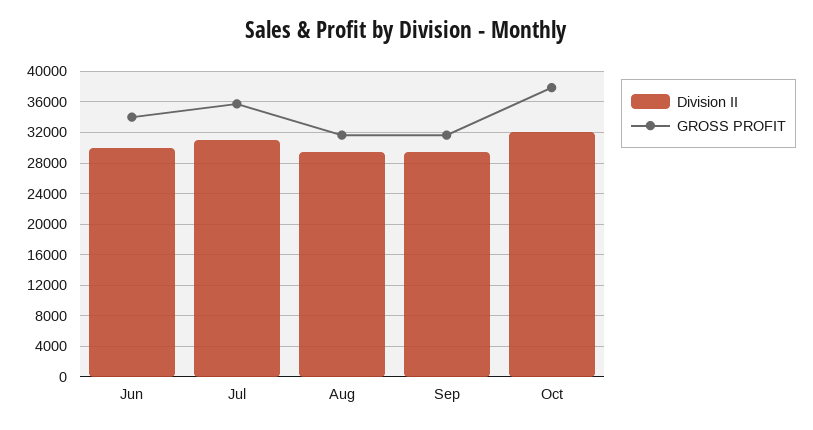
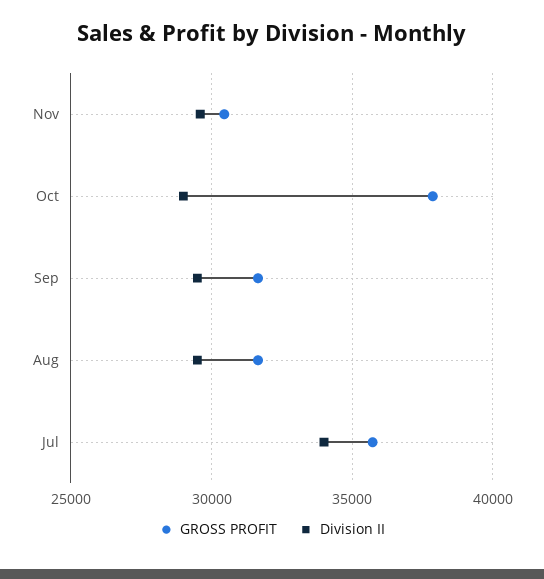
Division II, Jun: 30000 -> none
GROSS PROFIT, Jun: 34000 -> none
Division II, Jul: 31000 -> 34000
Division II, Oct: 32000 -> 29000
GROSS PROFIT, Nov: none -> 30500
Division II, Nov: none -> 29500

